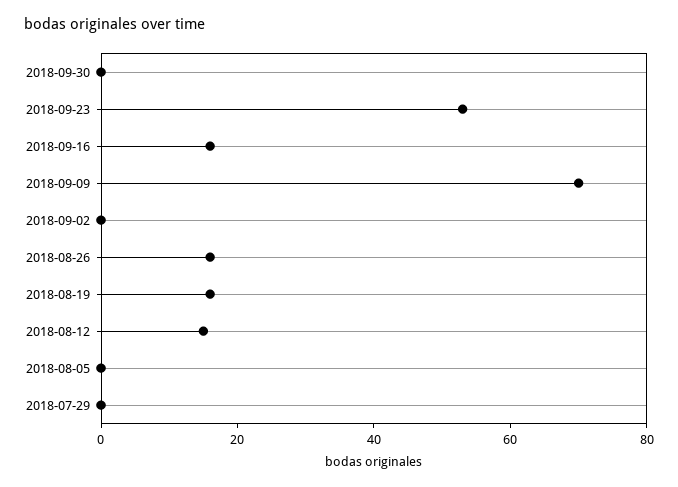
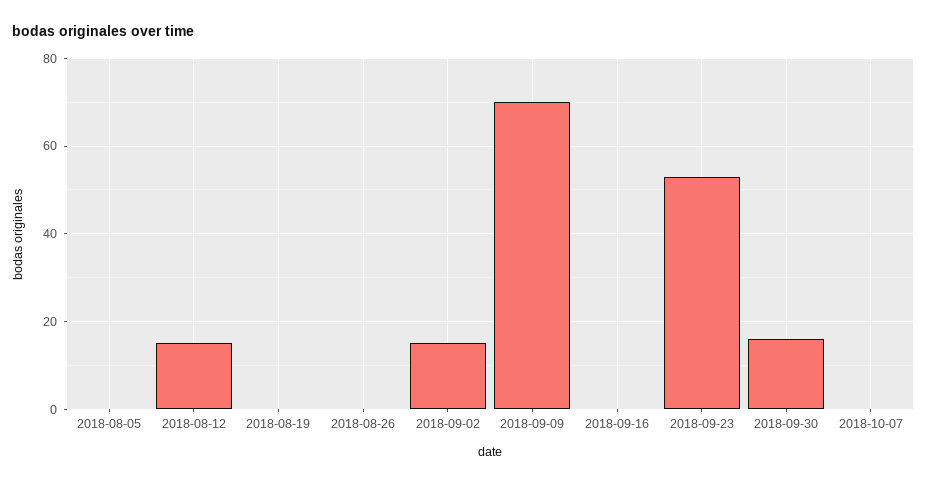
2018-09-30: 0 -> 15
2018-09-16: 15 -> 0
2018-09-02: 0 -> 15
2018-08-26: 15 -> 0
2018-08-19: 15 -> 0
2018-07-29: 0 -> none
2018-10-07: none -> 0

